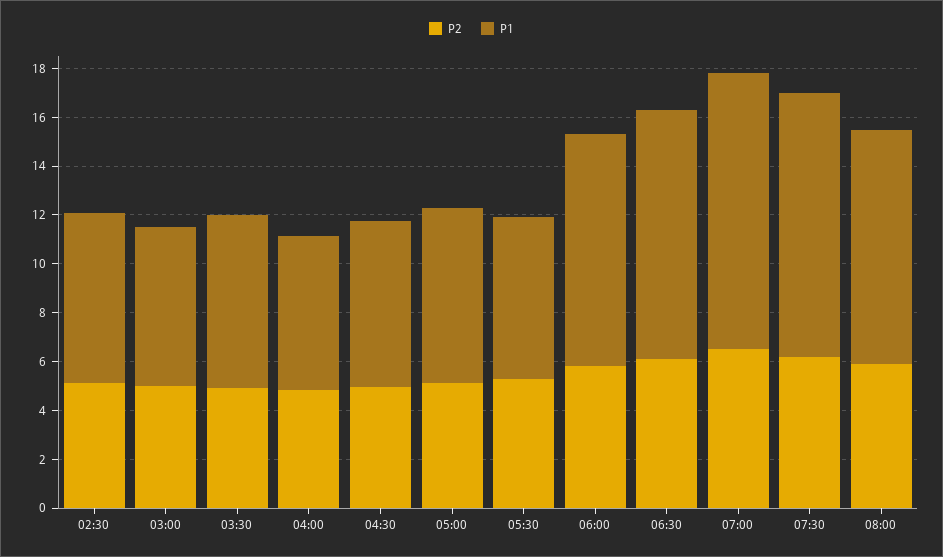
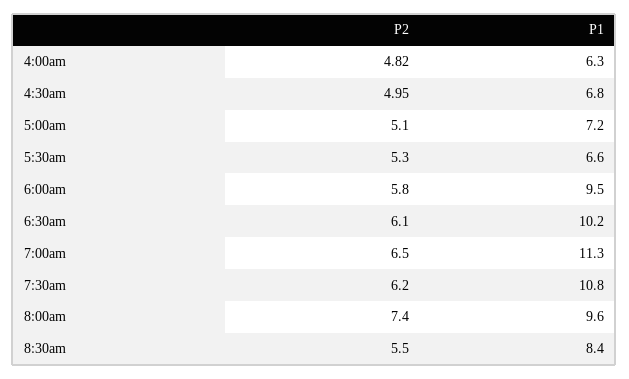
P2, 02:30: 5 -> none
P1, 02:30: 7 -> none
P2, 03:00: 5 -> none
P1, 03:00: 6.5 -> none
P2, 03:30: 5 -> none
P1, 03:30: 7 -> none
P2, 08:00: 6 -> 7.4
P2, 8:30am: none -> 5.5
P1, 8:30am: none -> 8.4

